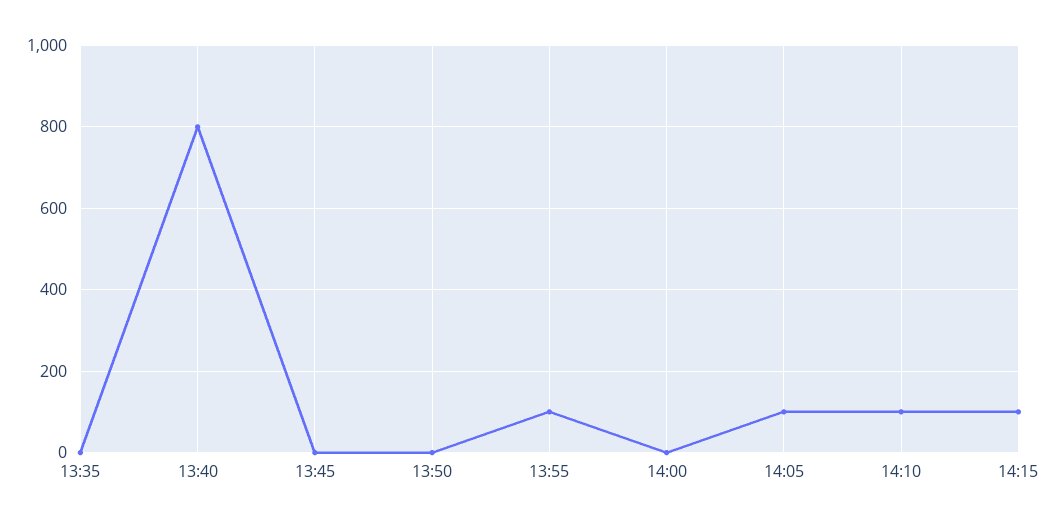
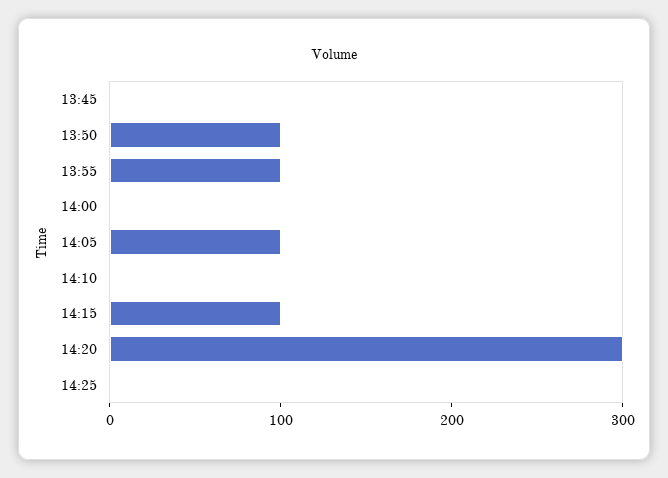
13:35: 0 -> none
13:40: 800 -> none
13:50: 0 -> 100
14:10: 100 -> 0
14:20: none -> 300
14:25: none -> 0

